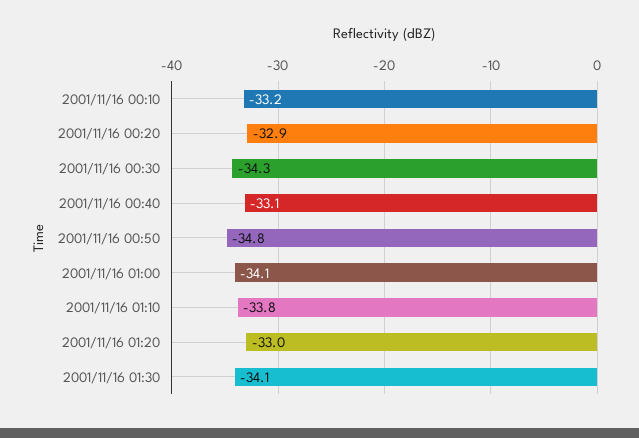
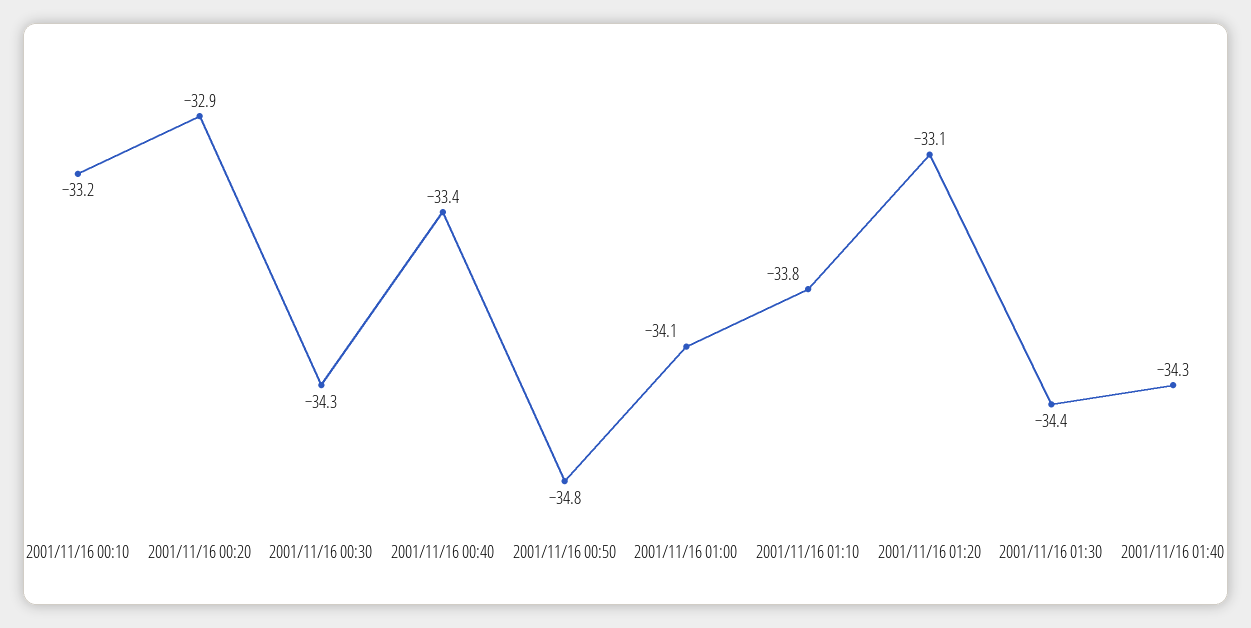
2001/11/16 00:40: -33.1 -> -33.4
2001/11/16 01:20: -33 -> -33.1
2001/11/16 01:30: -34.1 -> -34.4
2001/11/16 01:40: none -> -34.3

